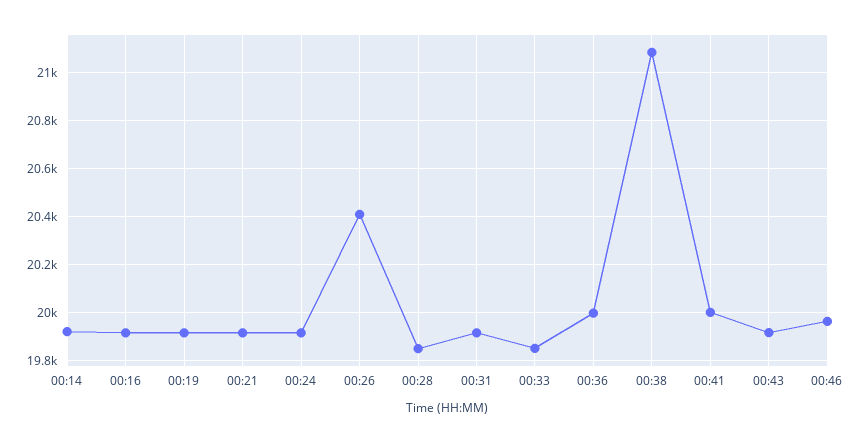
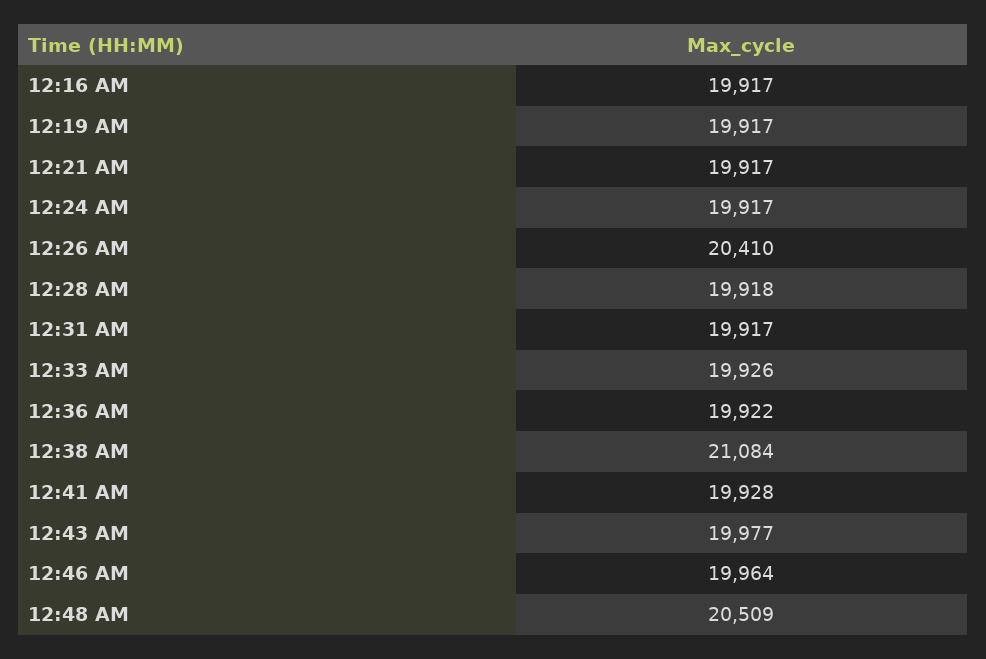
00:14: 19925 -> none
00:28: 19850 -> 19918
00:33: 19850 -> 19926
00:36: 20000 -> 19922
00:41: 20000 -> 19928
00:43: 19925 -> 19977
12:48 AM: none -> 20509

